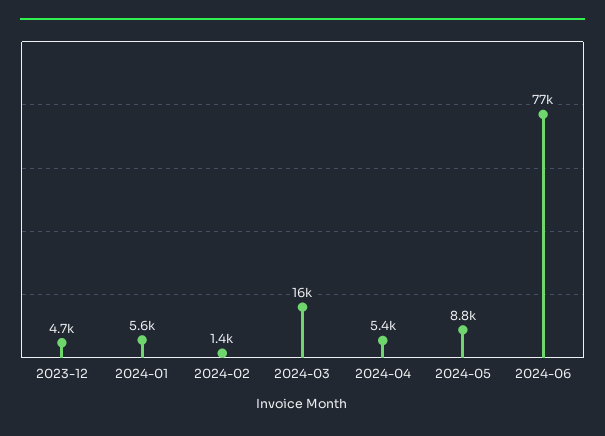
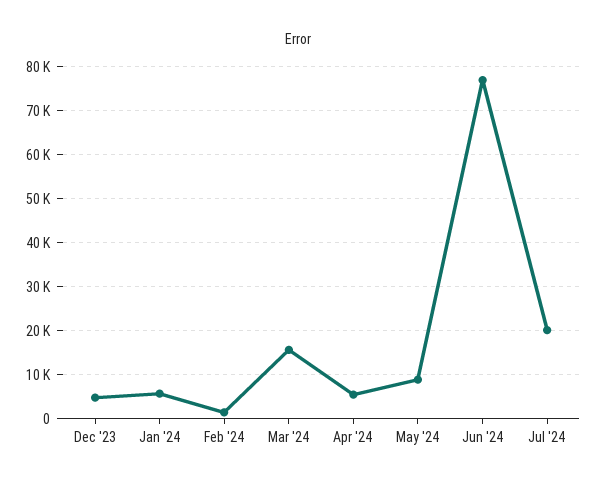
Jul '24: none -> 20000

